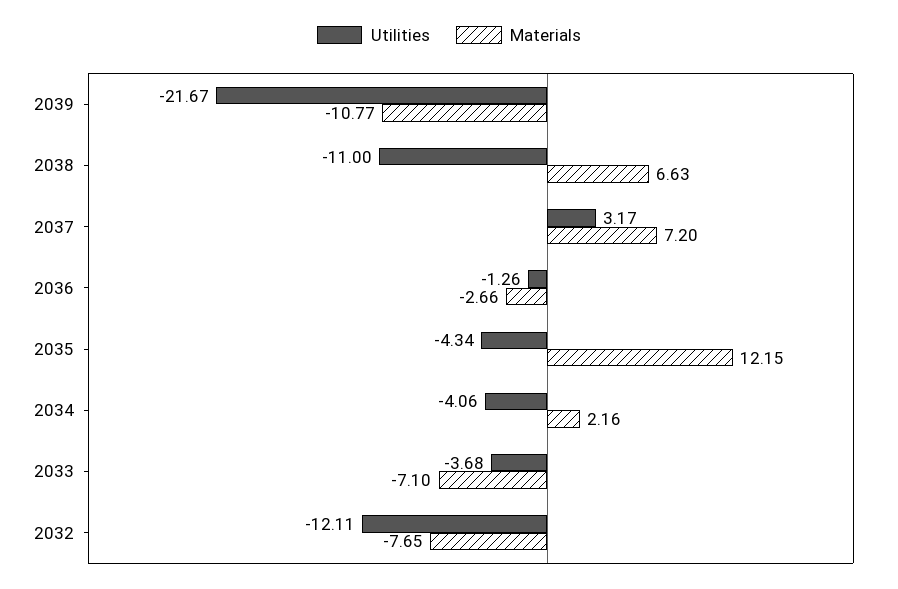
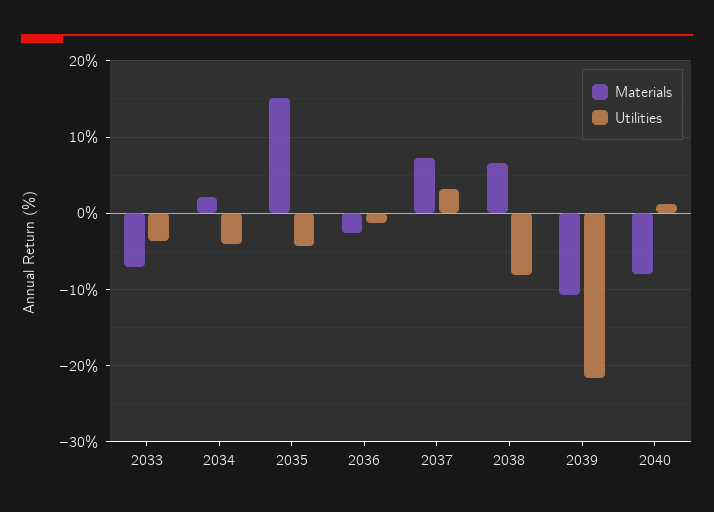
Utilities, 2038: -11 -> -8
Materials, 2035: 12.15 -> 15
Utilities, 2032: -12.11 -> none
Materials, 2032: -7.65 -> none
Materials, 2040: none -> -8
Utilities, 2040: none -> 1

